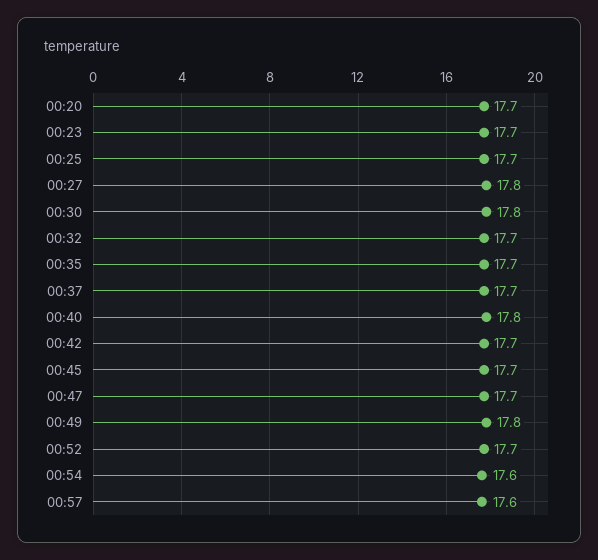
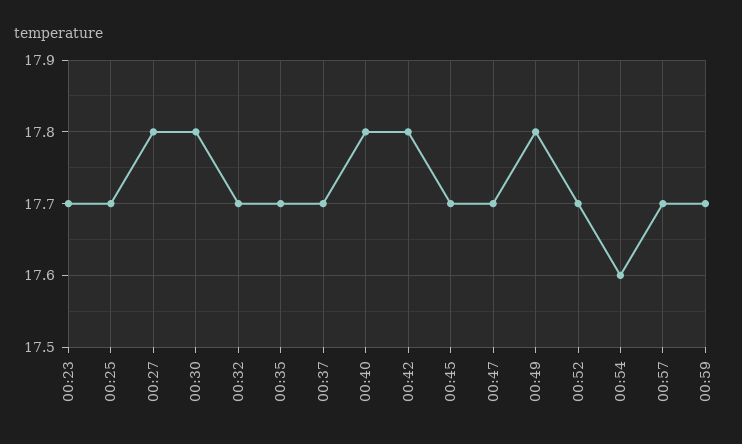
00:20: 17.7 -> none
00:42: 17.7 -> 17.8
00:57: 17.6 -> 17.7
00:59: none -> 17.7

